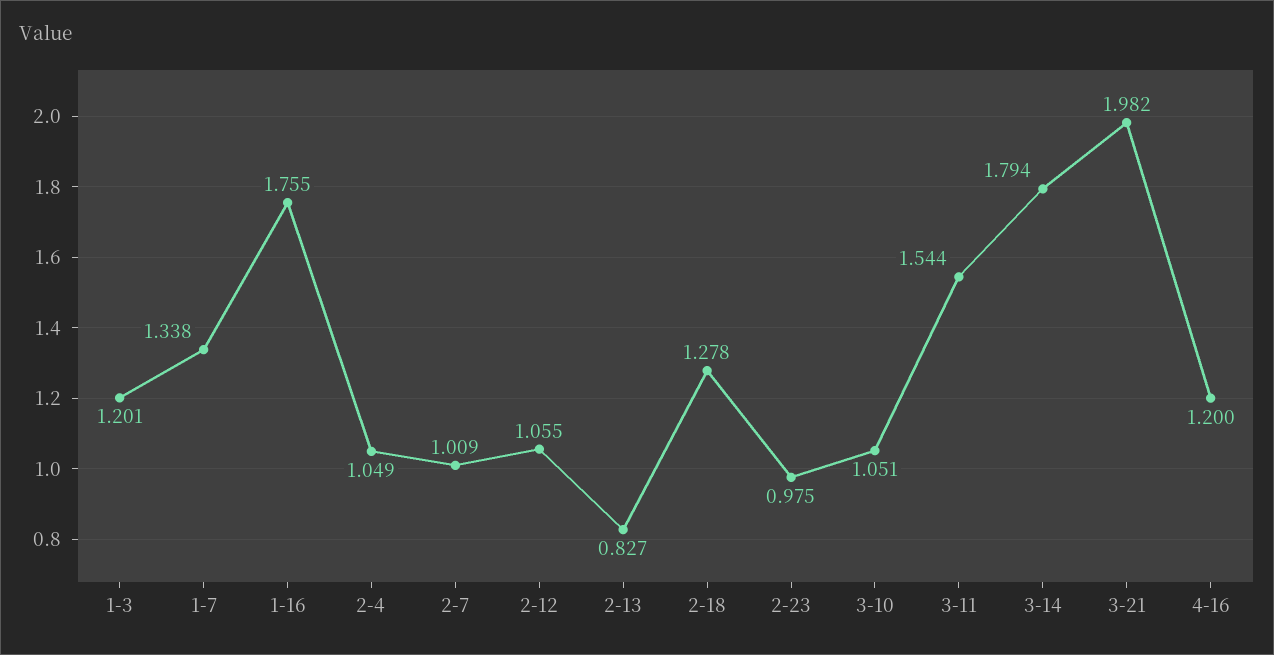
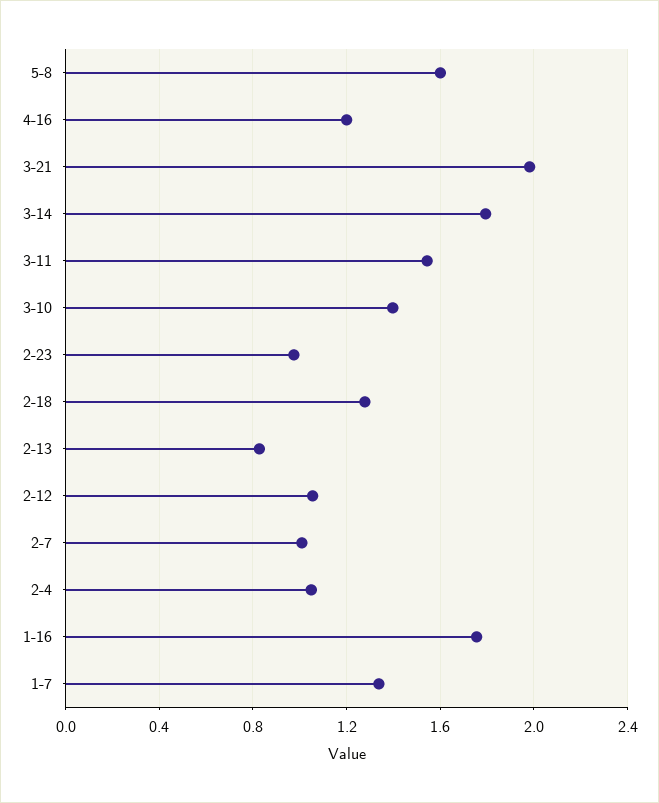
1-3: 1.201 -> none
3-10: 1.051 -> 1.4
5-8: none -> 1.6

